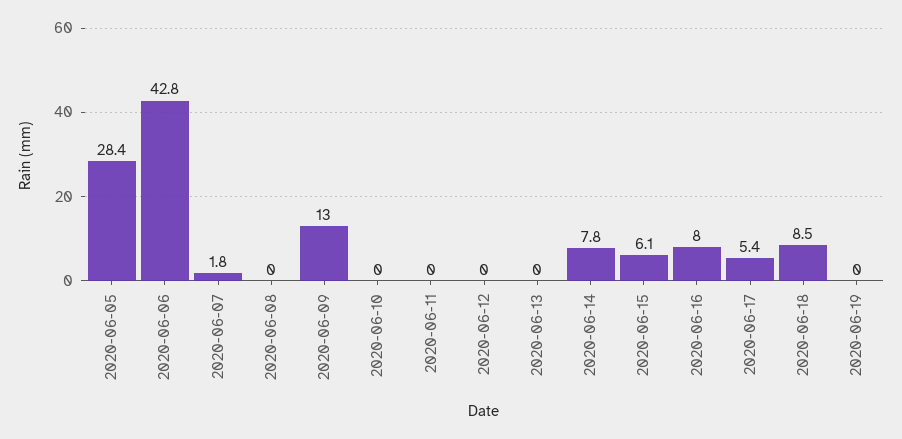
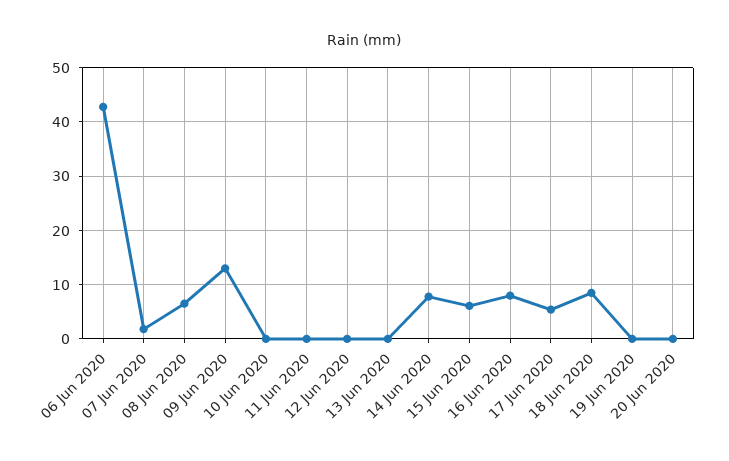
2020-06-05: 28.4 -> none
2020-06-08: 0 -> 6
20 Jun 2020: none -> 0

